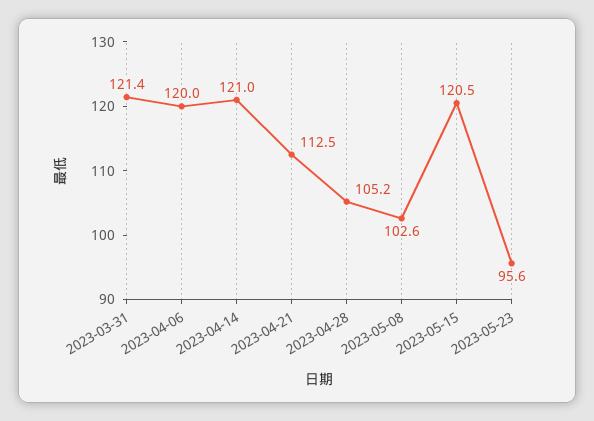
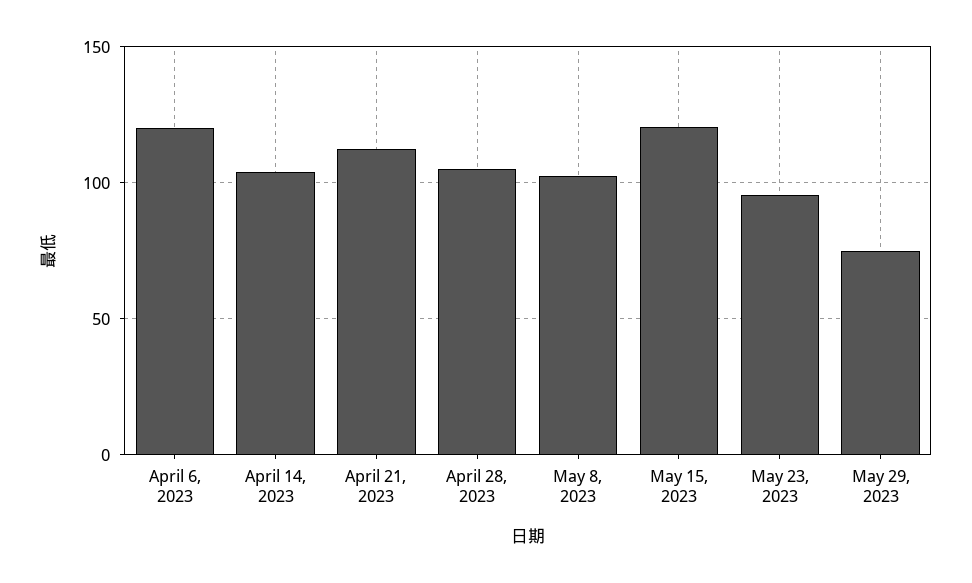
2023-03-31: 121.4 -> none
2023-04-14: 121 -> 105
May 29, 2023: none -> 75

